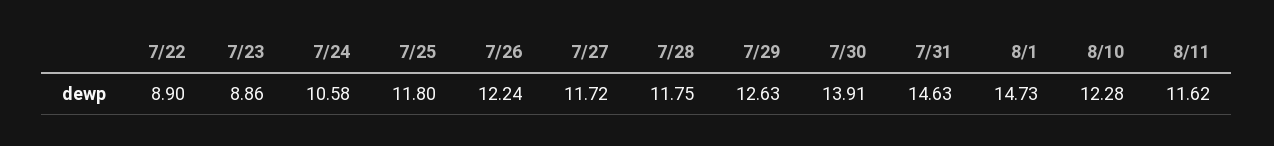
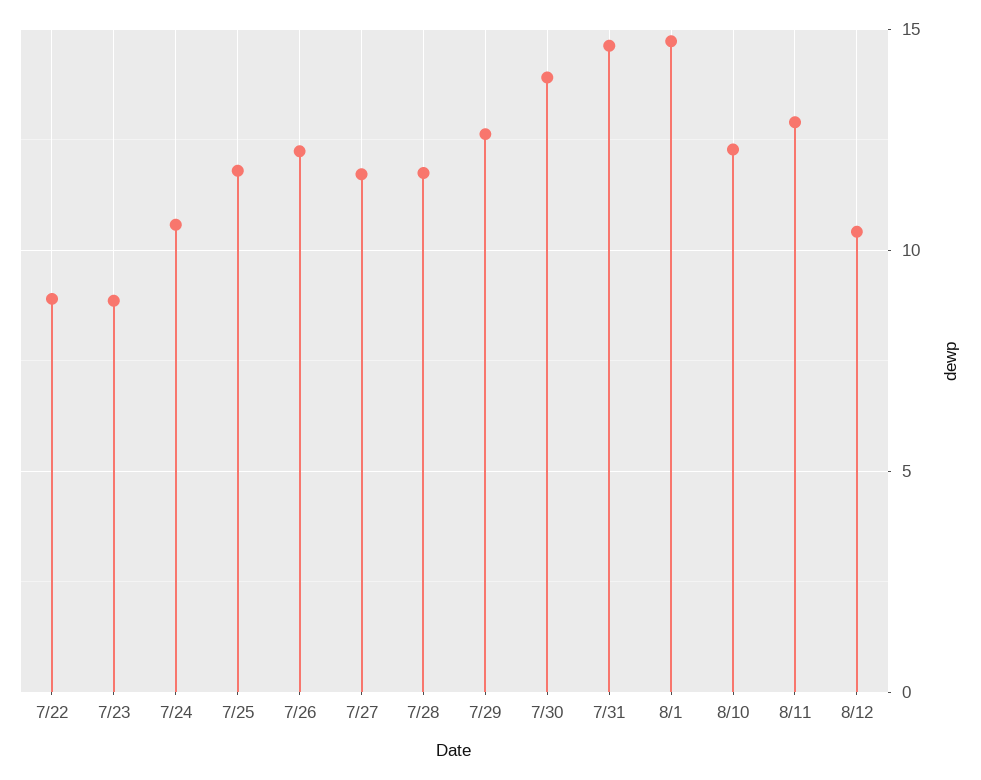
8/11: 11.62 -> 13
8/12: none -> 10.5

